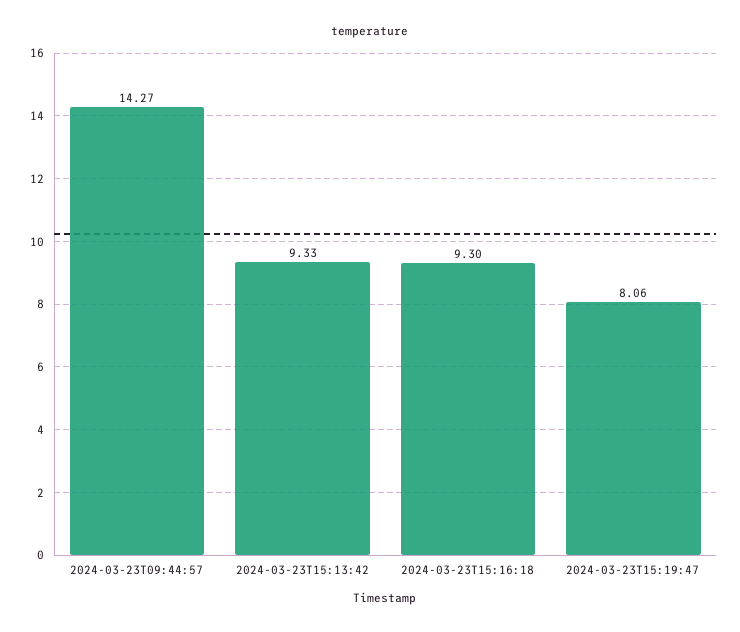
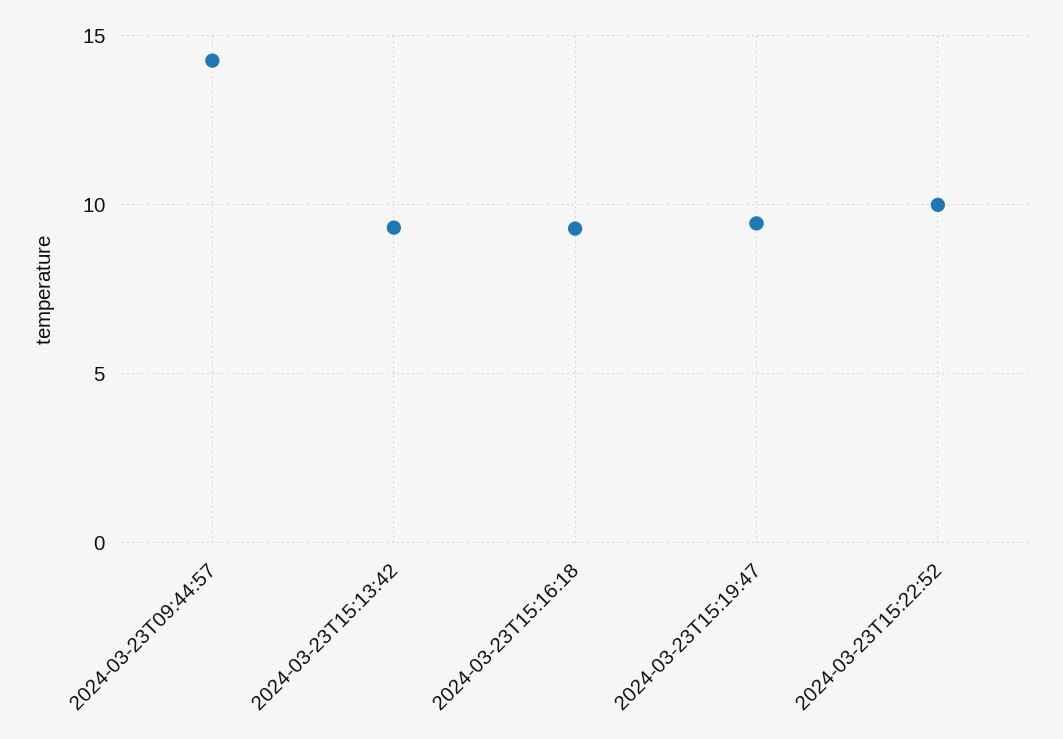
2024-03-23T15:19:47: 8.06 -> 9.5
2024-03-23T15:22:52: none -> 10

